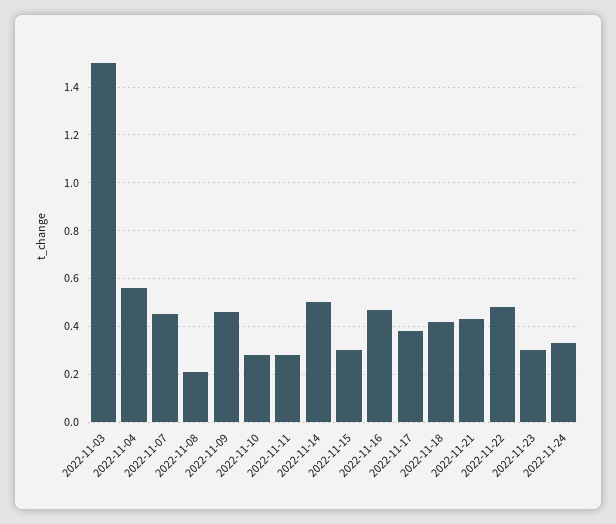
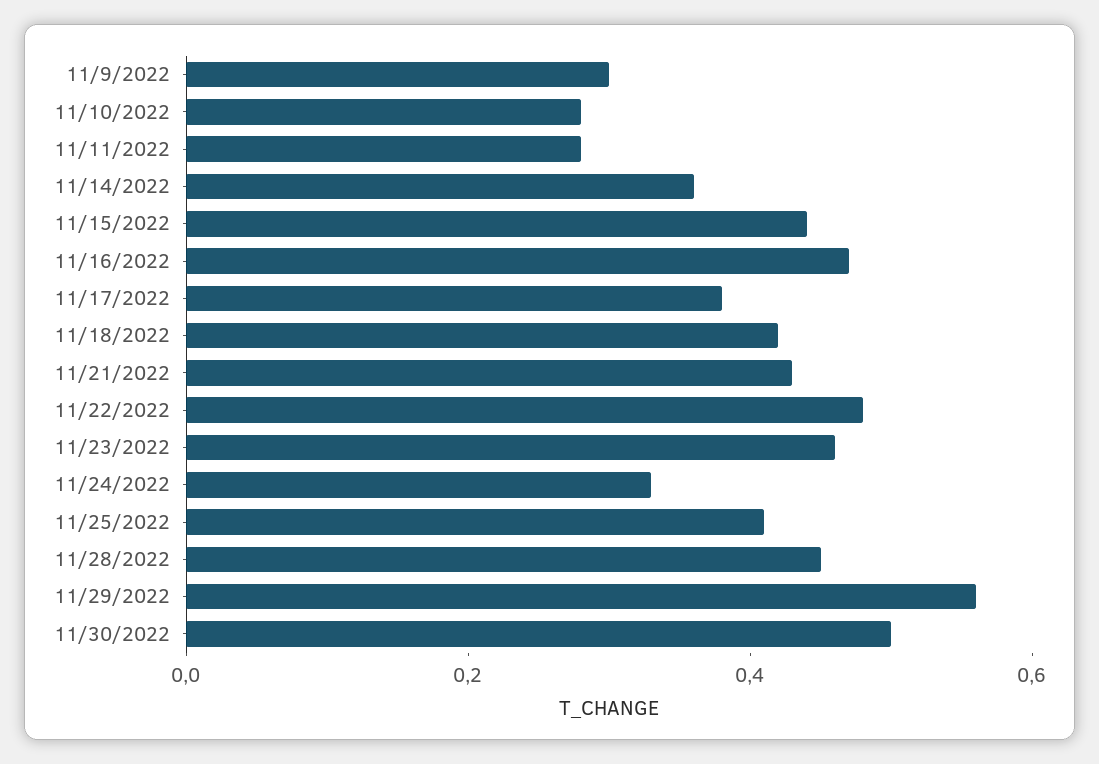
2022-11-03: 1.5 -> none
2022-11-04: 0.55 -> none
2022-11-07: 0.45 -> none
2022-11-08: 0.2 -> none
2022-11-09: 0.45 -> 0.3
2022-11-14: 0.5 -> 0.35
2022-11-15: 0.3 -> 0.45
2022-11-23: 0.3 -> 0.45
11/25/2022: none -> 0.4
11/28/2022: none -> 0.45
11/29/2022: none -> 0.55
11/30/2022: none -> 0.5

